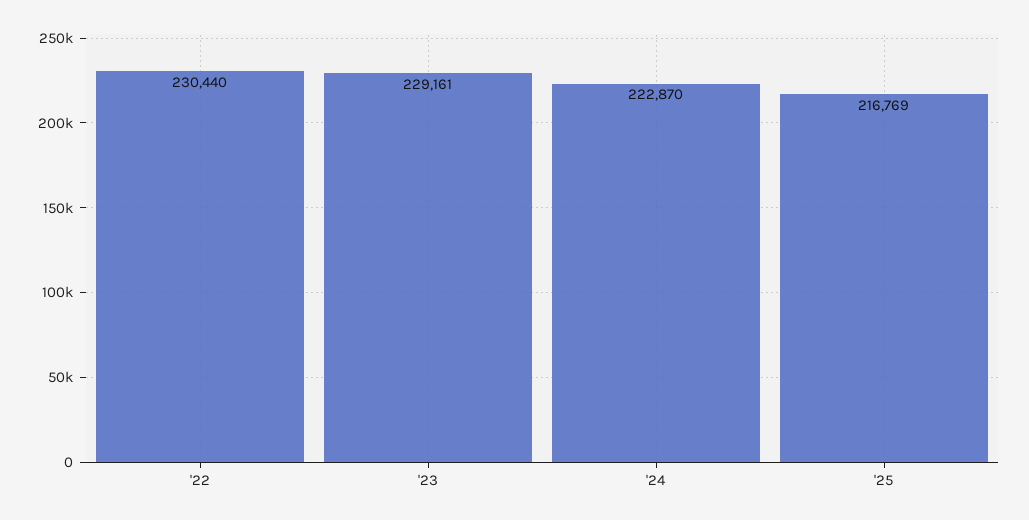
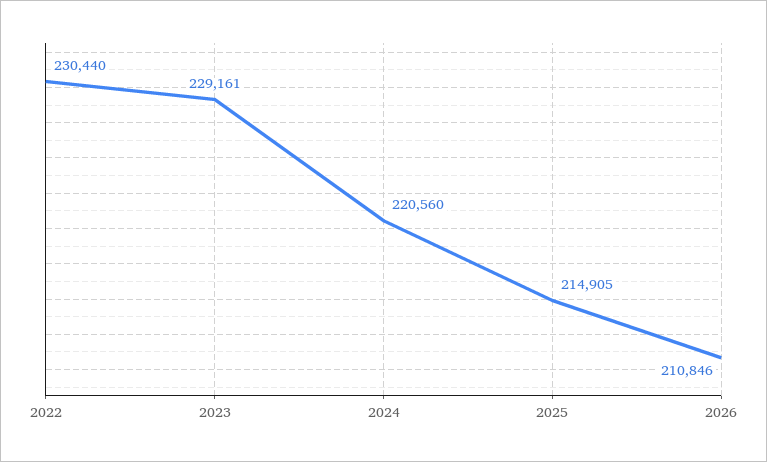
'24: 222870 -> 220560
'25: 216769 -> 214905
2026: none -> 210846

